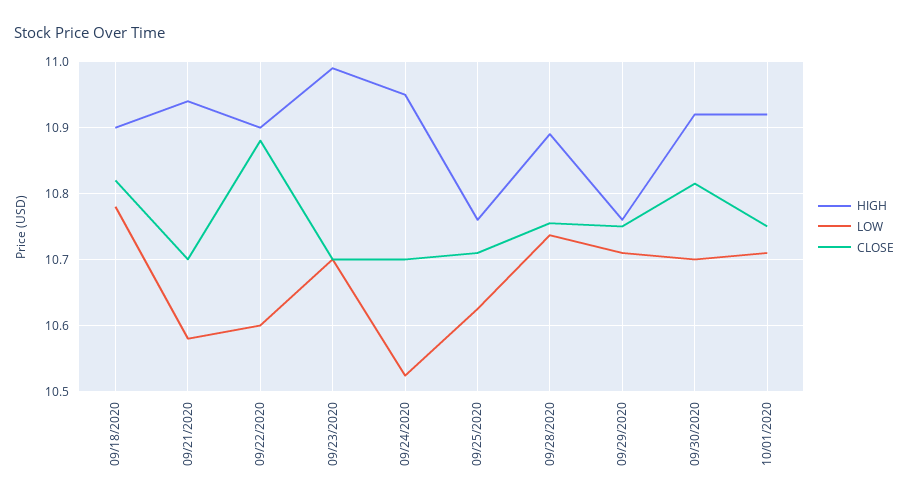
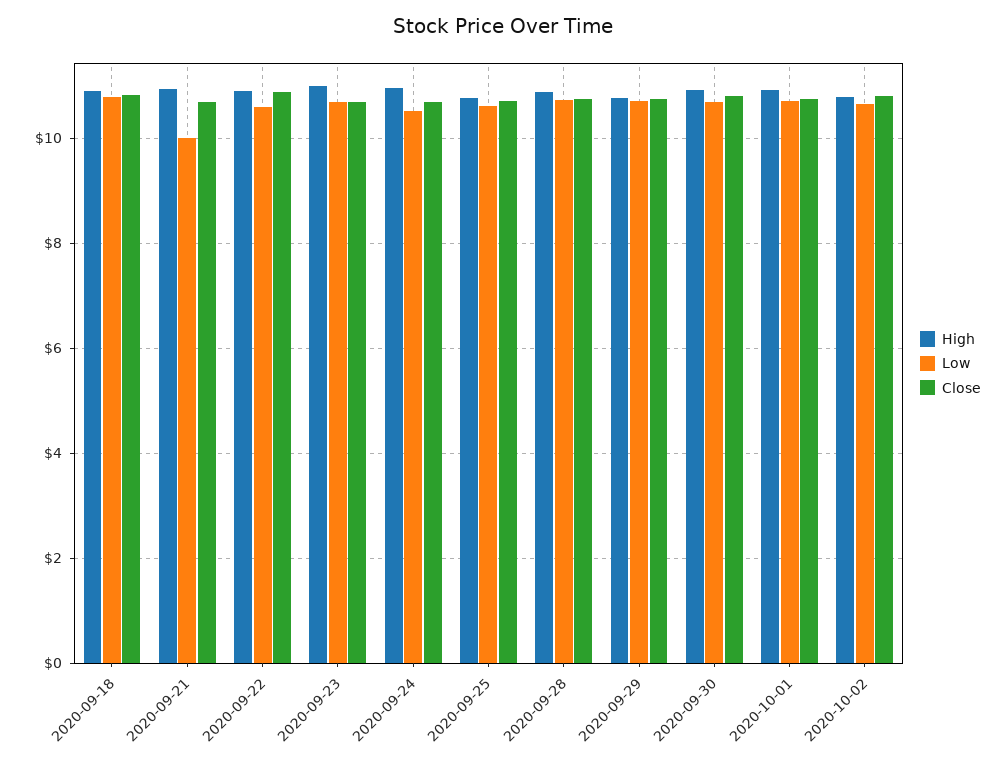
LOW, 09/21/2020: 10.58 -> 10
HIGH, 2020-10-02: none -> 10.8
LOW, 2020-10-02: none -> 10.6
CLOSE, 2020-10-02: none -> 10.8

